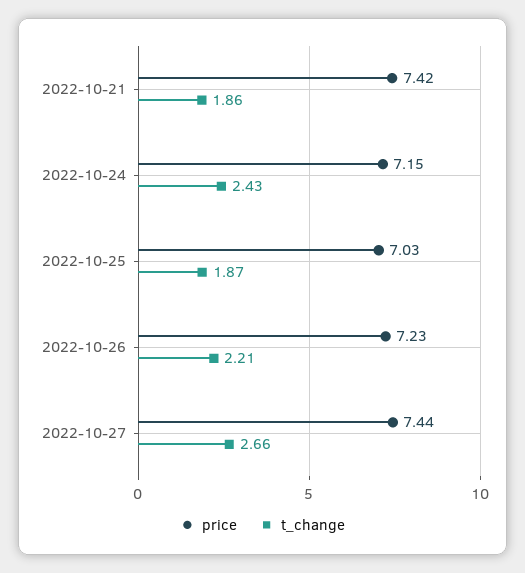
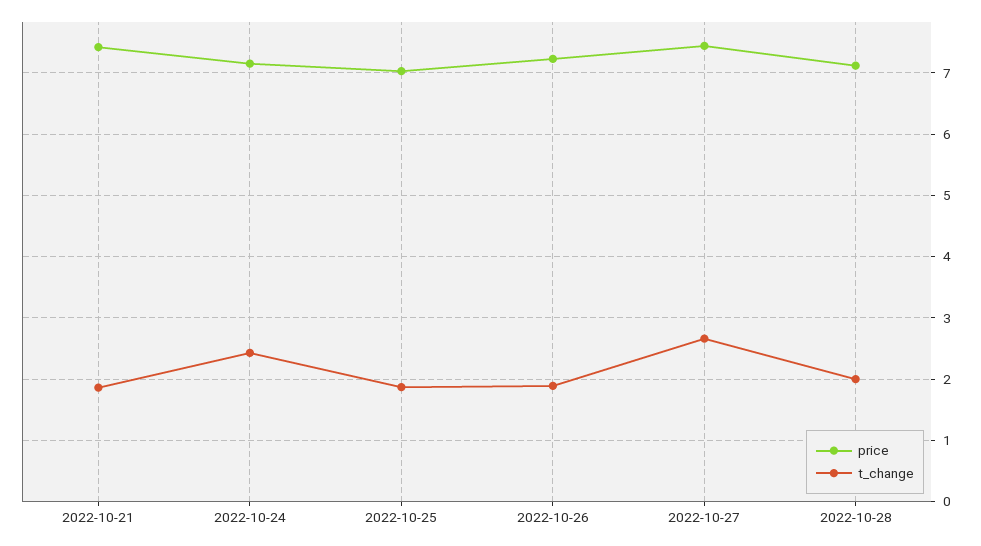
t_change, 2022-10-26: 2.21 -> 1.9
price, 2022-10-28: none -> 7.1
t_change, 2022-10-28: none -> 2

